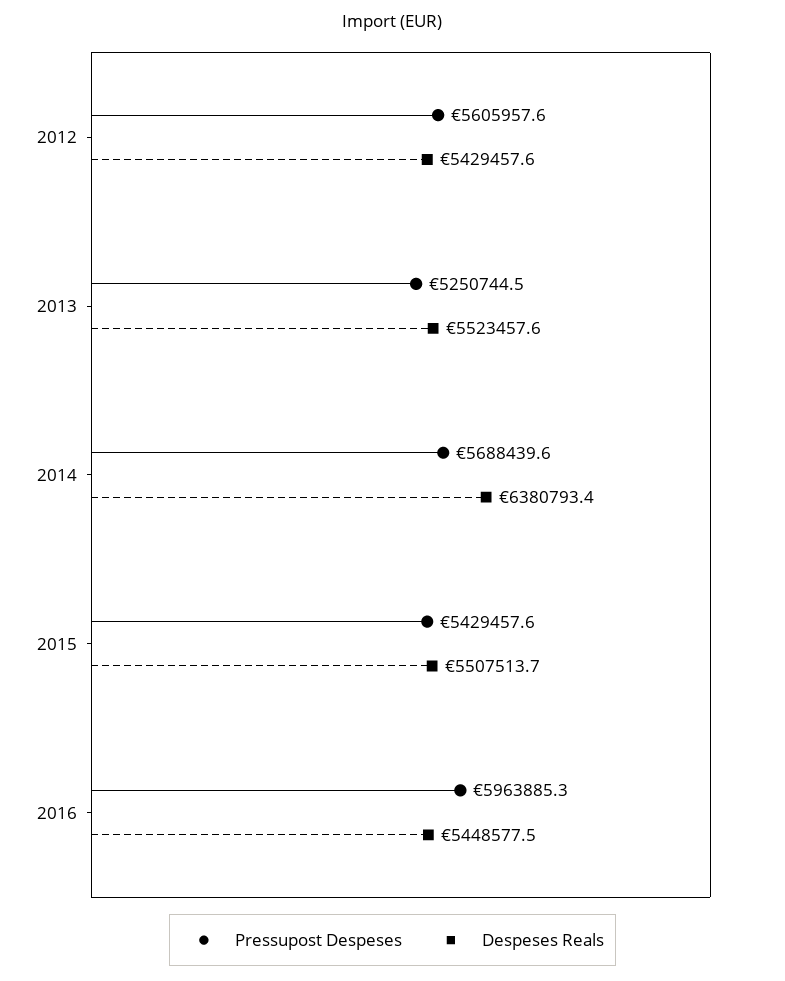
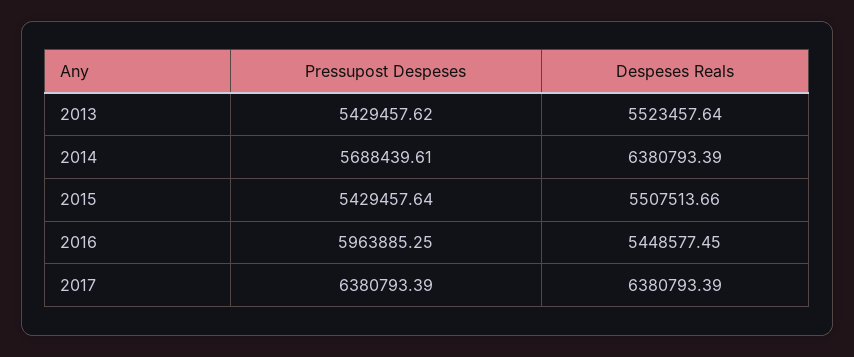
Pressupost Despeses, 2012: 5605957.6 -> none
Despeses Reals, 2012: 5429457.6 -> none
Pressupost Despeses, 2013: 5250744.5 -> 5429457.62
Pressupost Despeses, 2017: none -> 6380793.39
Despeses Reals, 2017: none -> 6380793.39

